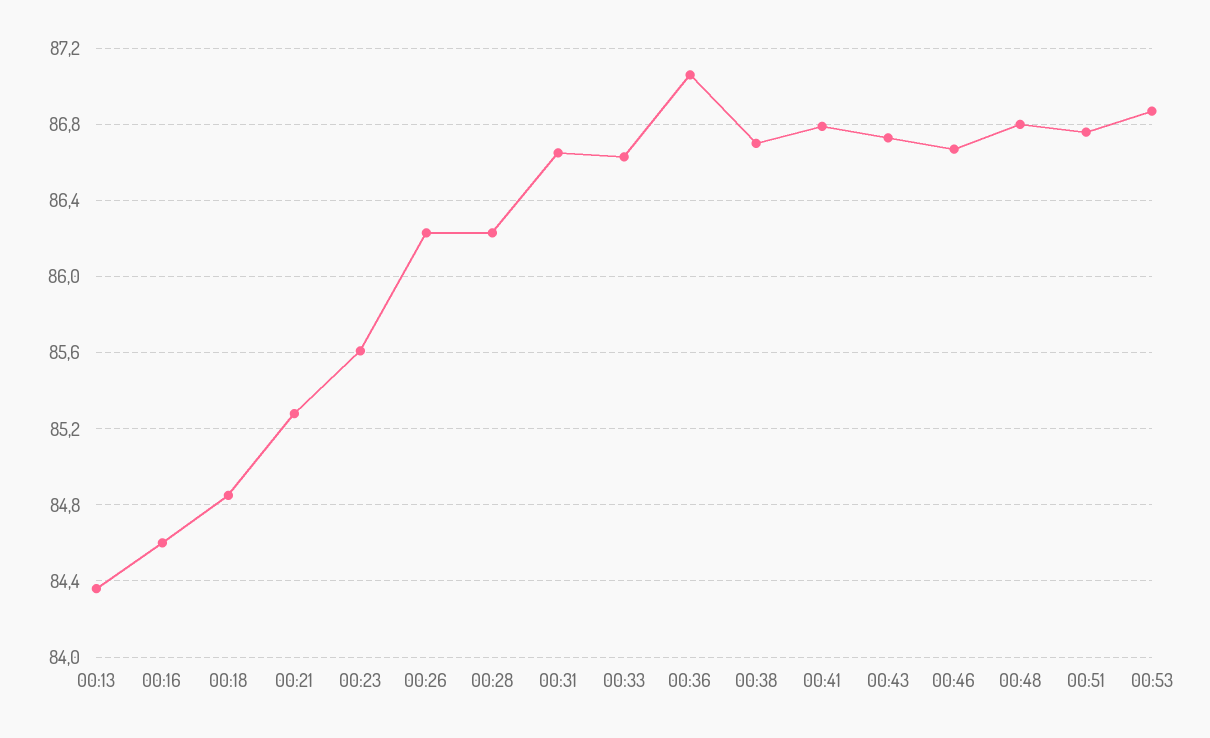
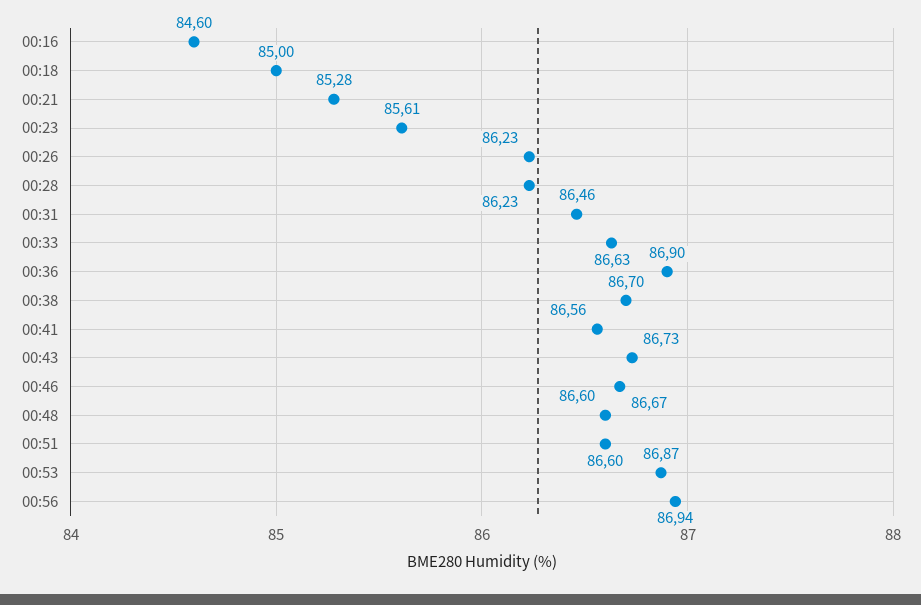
00:13: 84.35 -> none
00:18: 84.85 -> 85
00:31: 86.65 -> 86.46
00:36: 87.05 -> 86.9
00:41: 86.8 -> 86.56
00:48: 86.8 -> 86.6
00:51: 86.75 -> 86.6
00:56: none -> 86.94

